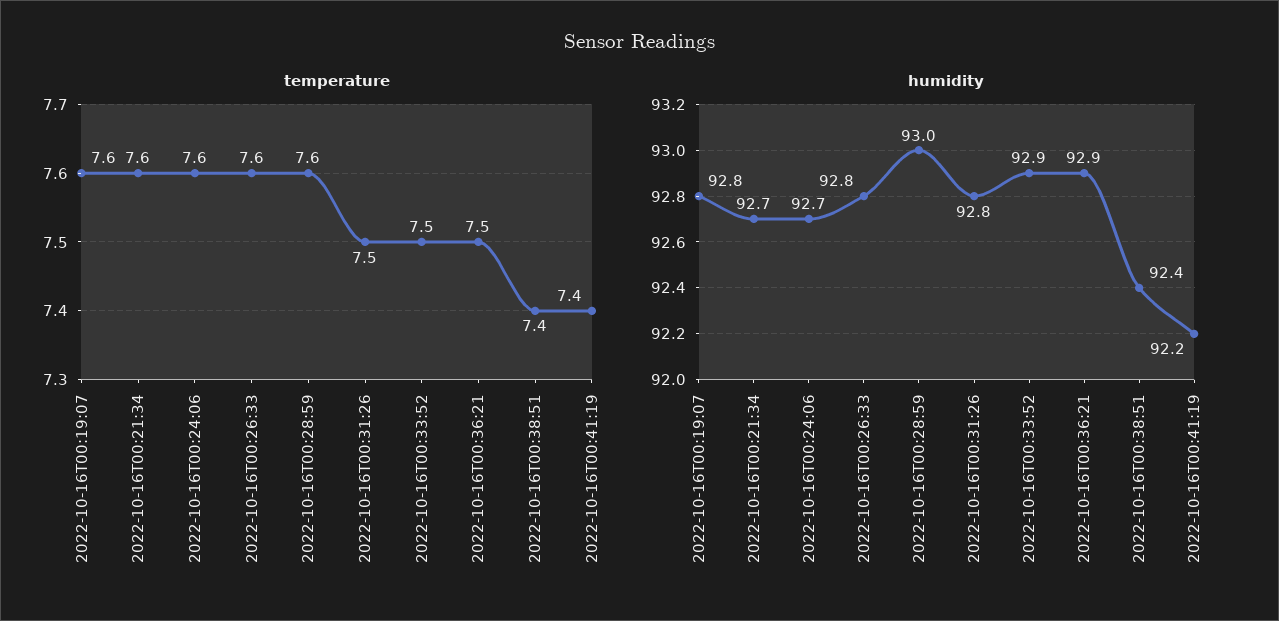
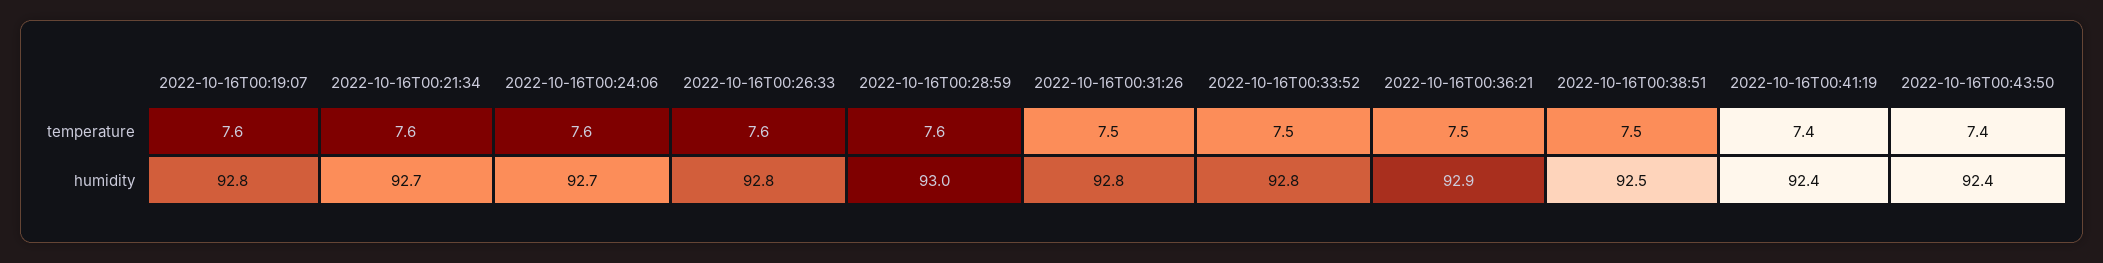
temperature, 2022-10-16T00:38:51: 7.4 -> 7.5
humidity, 2022-10-16T00:33:52: 92.9 -> 92.8
humidity, 2022-10-16T00:38:51: 92.4 -> 92.5
humidity, 2022-10-16T00:41:19: 92.2 -> 92.4
temperature, 2022-10-16T00:43:50: none -> 7.4
humidity, 2022-10-16T00:43:50: none -> 92.4

